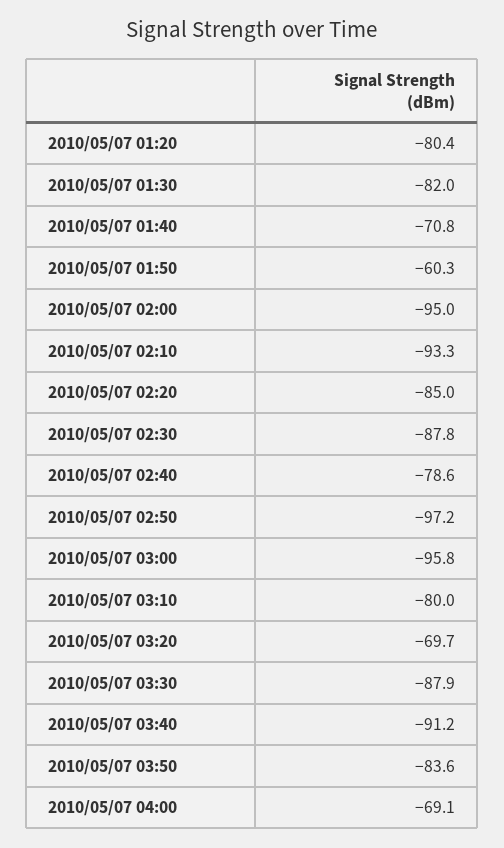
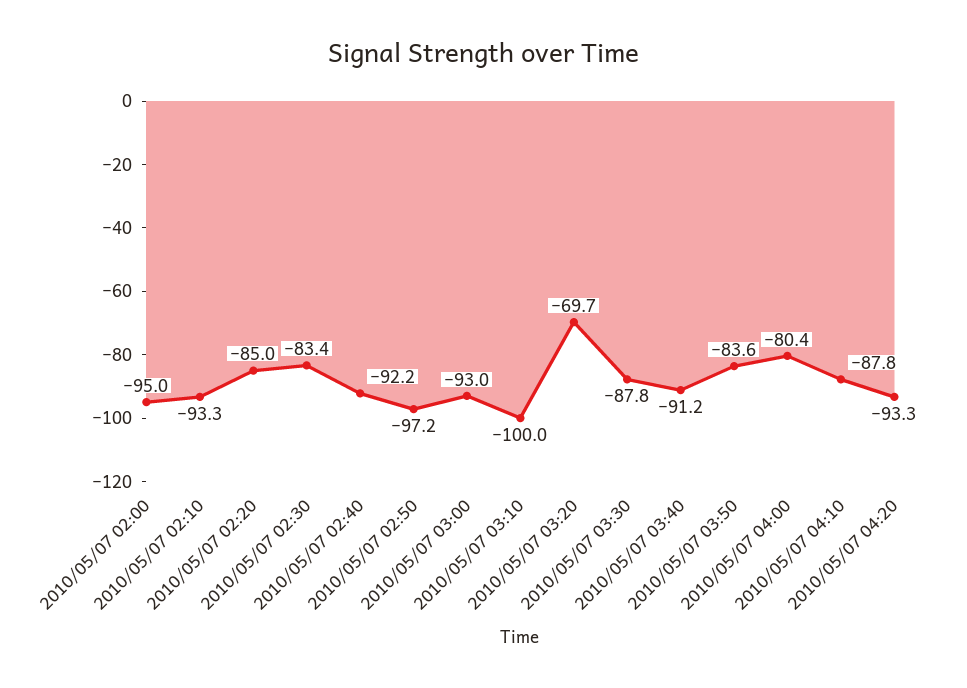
2010/05/07 01:20: -80.4 -> none
2010/05/07 01:30: -82 -> none
2010/05/07 01:40: -70.8 -> none
2010/05/07 01:50: -60.3 -> none
2010/05/07 02:30: -87.8 -> -83.4
2010/05/07 02:40: -78.6 -> -92.2
2010/05/07 03:00: -95.8 -> -93
2010/05/07 03:10: -80 -> -100
2010/05/07 03:30: -87.9 -> -87.8
2010/05/07 04:00: -69.1 -> -80.4
2010/05/07 04:10: none -> -87.8
2010/05/07 04:20: none -> -93.3

